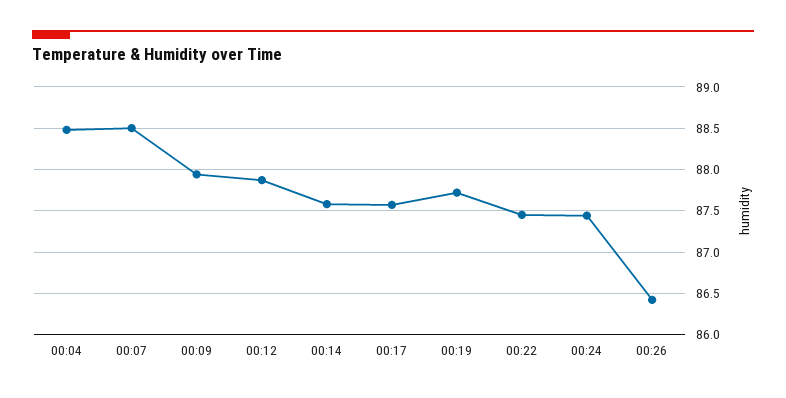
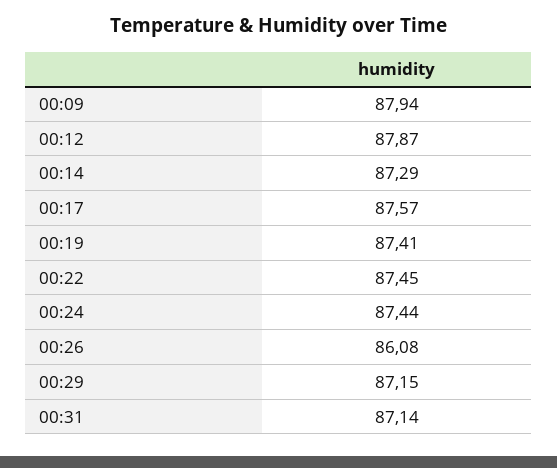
00:04: 88.5 -> none
00:07: 88.5 -> none
00:14: 87.6 -> 87.29
00:19: 87.7 -> 87.41
00:26: 86.4 -> 86.08
00:29: none -> 87.15
00:31: none -> 87.14

